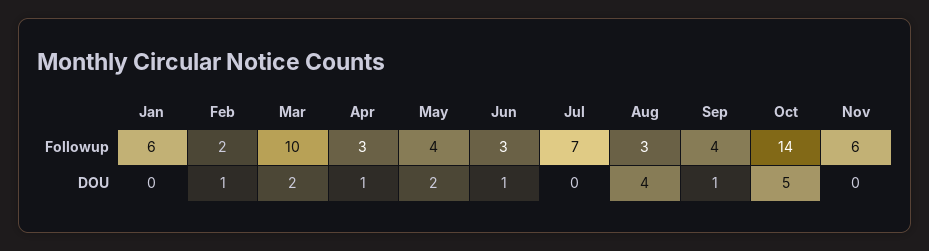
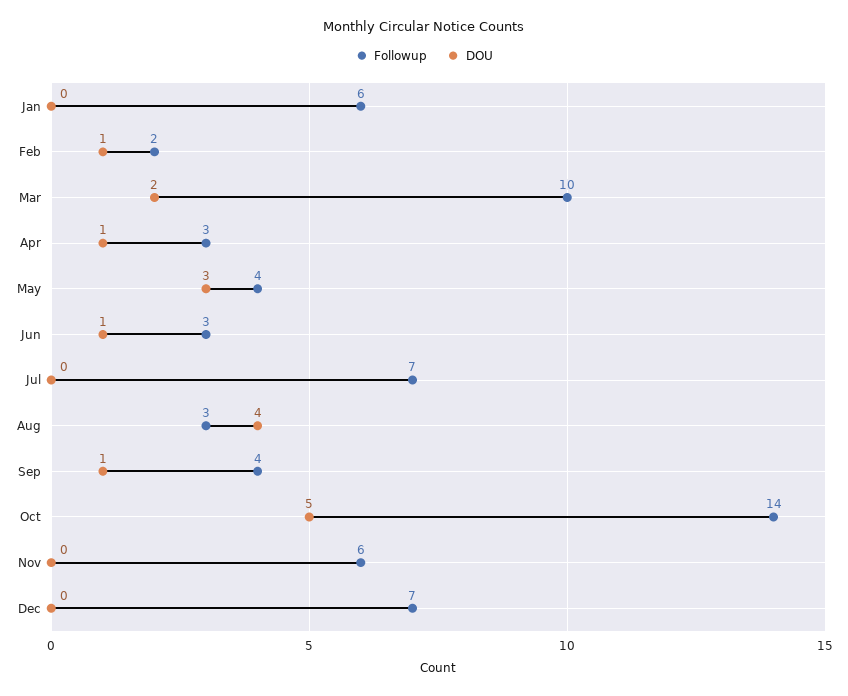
DOU, May: 2 -> 3
Followup, Dec: none -> 7
DOU, Dec: none -> 0

